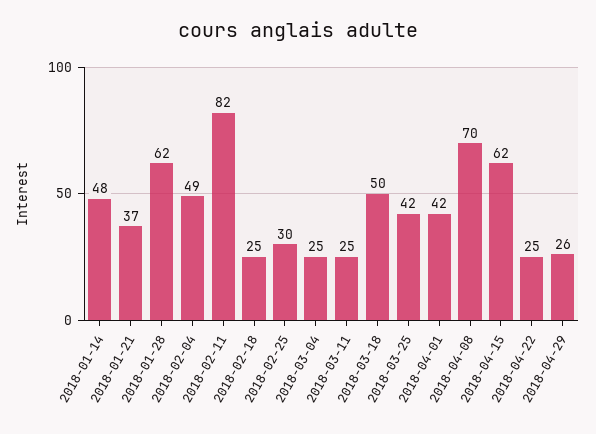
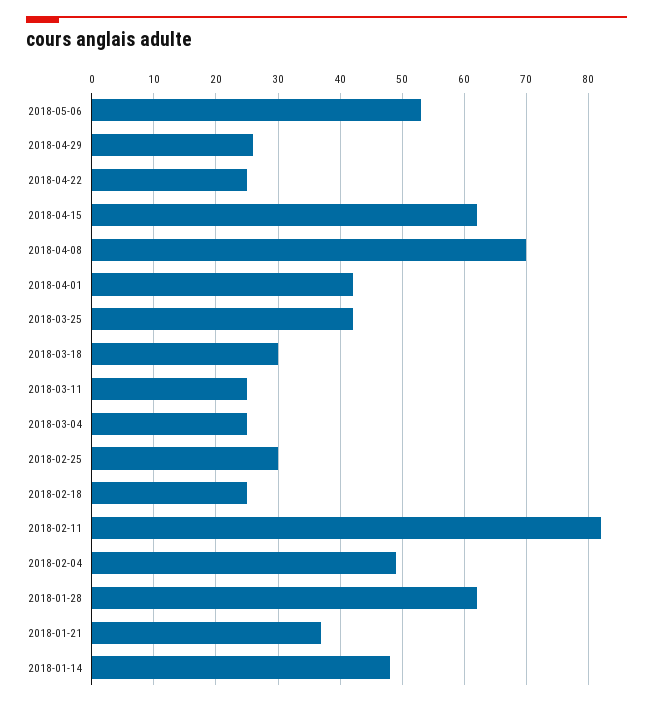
2018-03-18: 50 -> 30
2018-05-06: none -> 53

